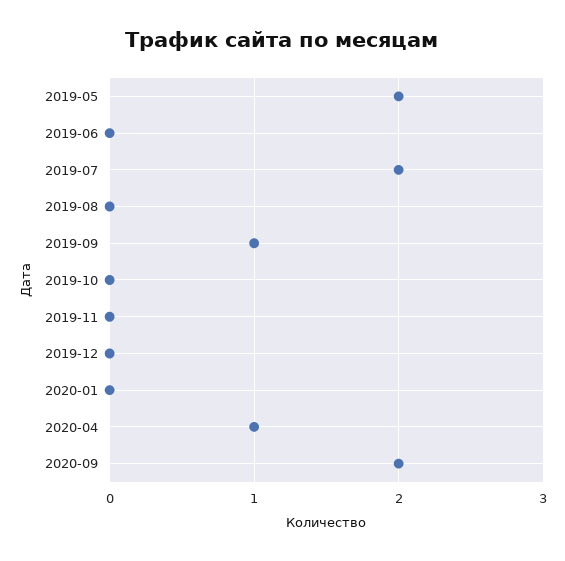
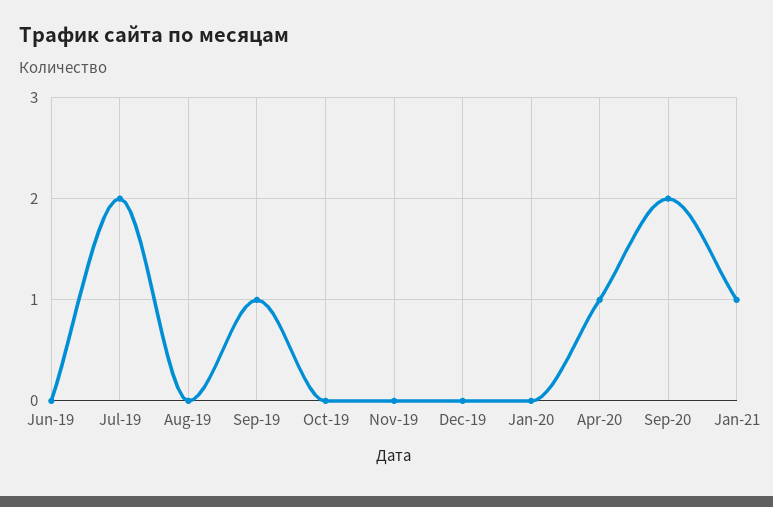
2019-05: 2 -> none
Jan-21: none -> 1

